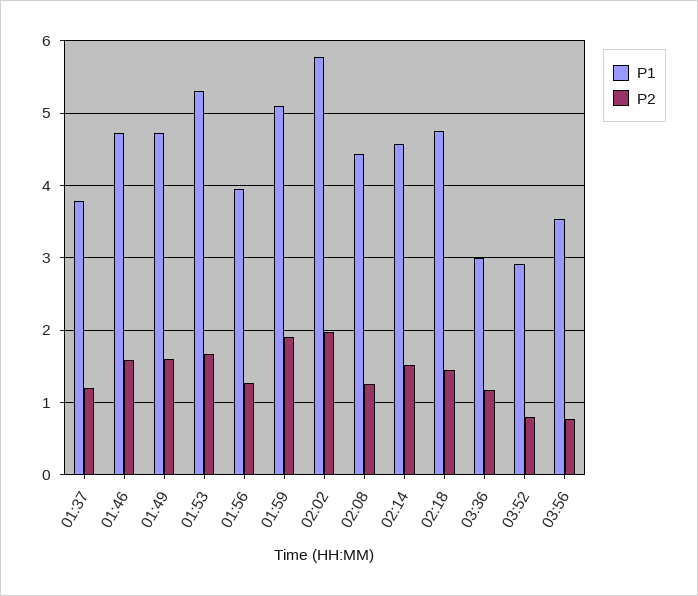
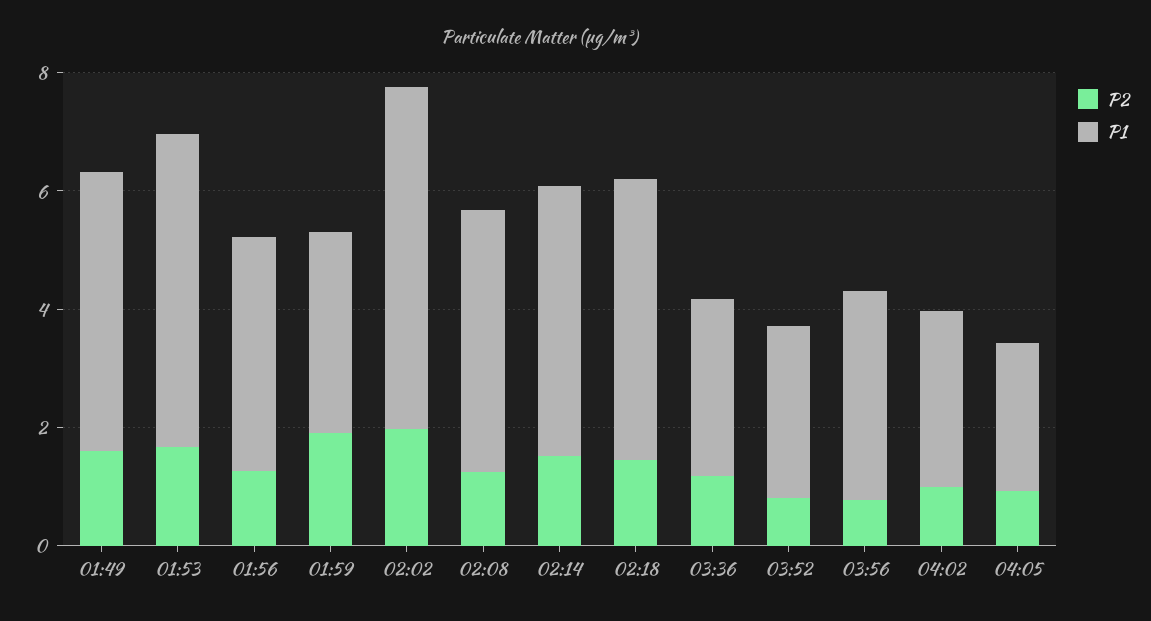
P1, 01:37: 3.8 -> none
P2, 01:37: 1.2 -> none
P1, 01:46: 4.7 -> none
P2, 01:46: 1.6 -> none
P1, 01:59: 5.1 -> 3.5
P2, 04:02: none -> 1
P1, 04:02: none -> 3
P2, 04:05: none -> 1
P1, 04:05: none -> 2.5

